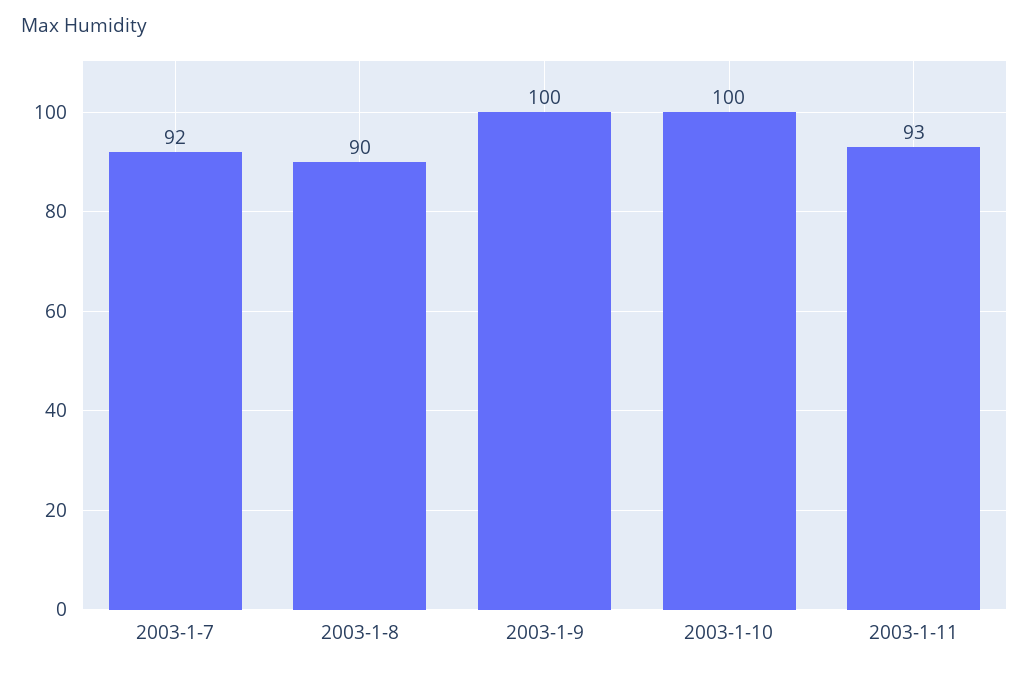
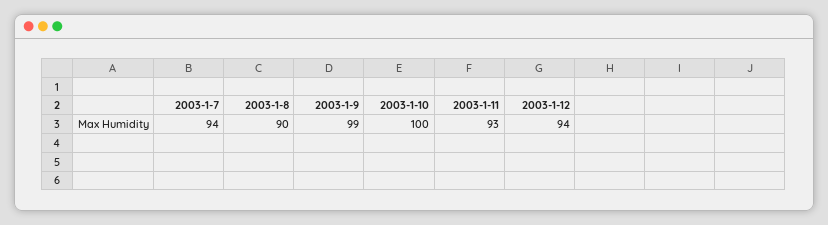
2003-1-7: 92 -> 94
2003-1-9: 100 -> 99
2003-1-12: none -> 94

